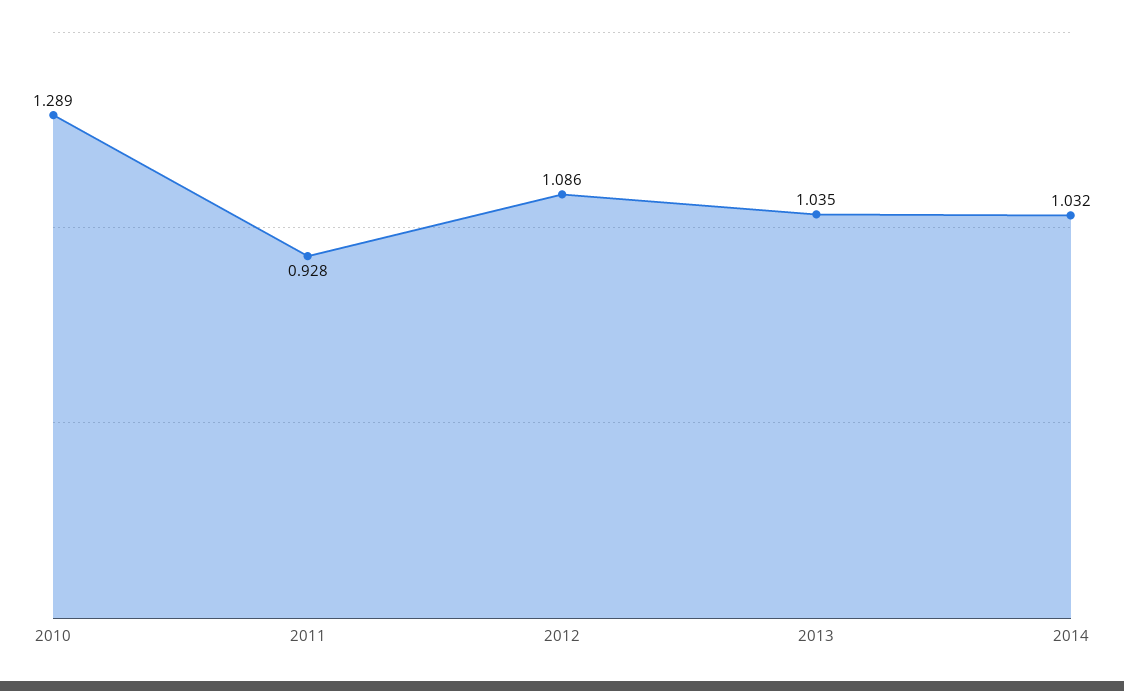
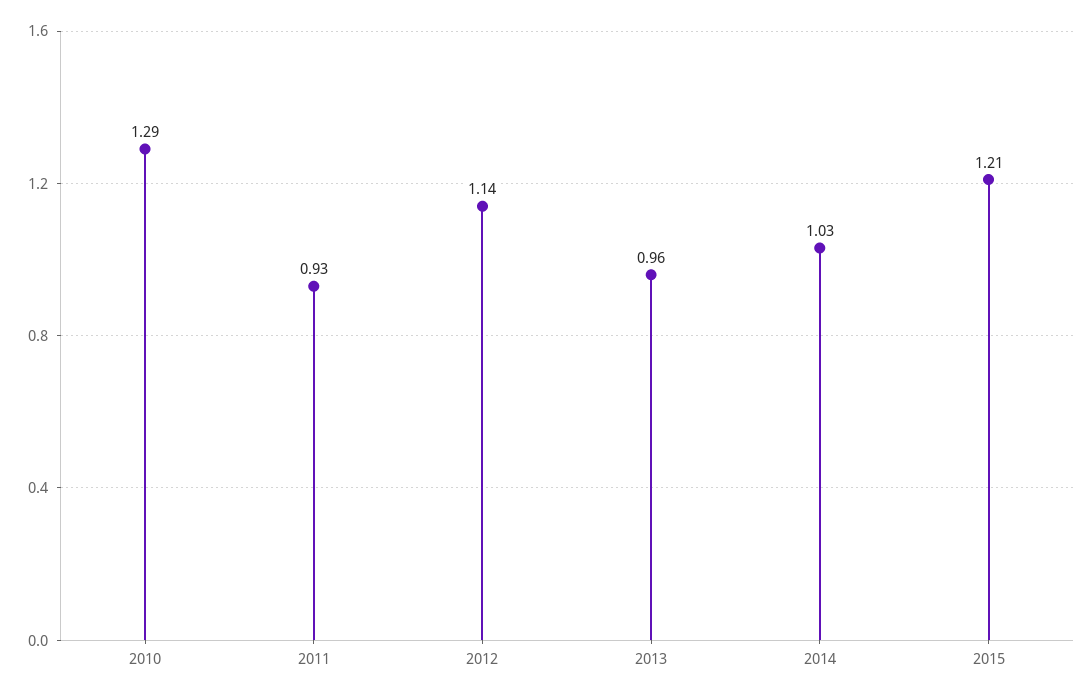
2012: 1.086 -> 1.14
2013: 1.035 -> 0.96
2015: none -> 1.21

